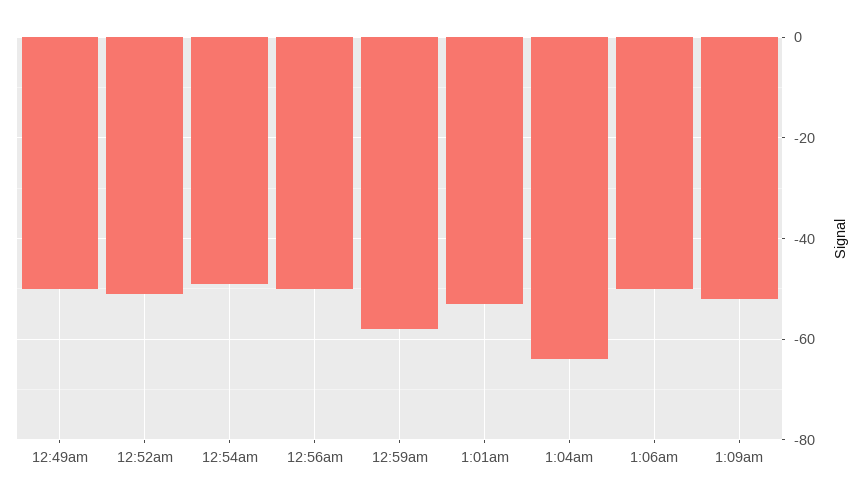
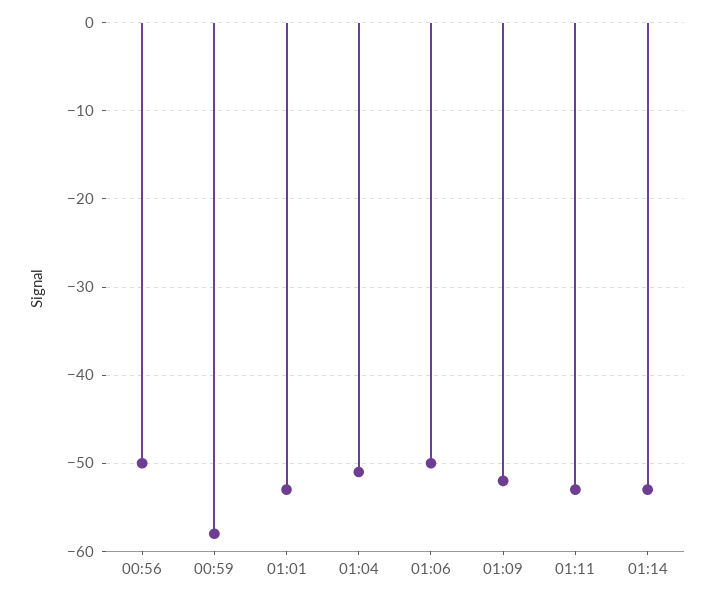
12:49am: -50 -> none
12:52am: -50 -> none
12:54am: -50 -> none
1:04am: -65 -> -51
01:11: none -> -53
01:14: none -> -53

